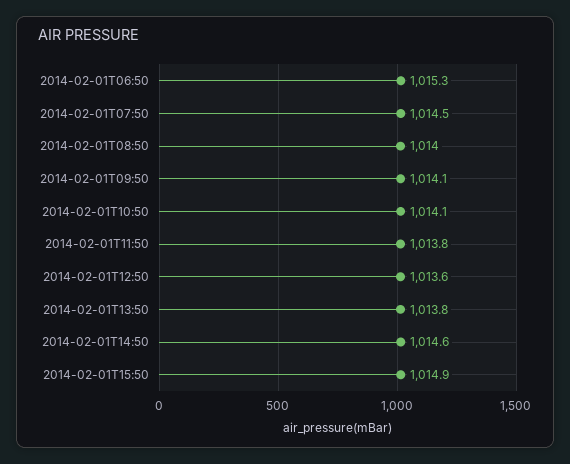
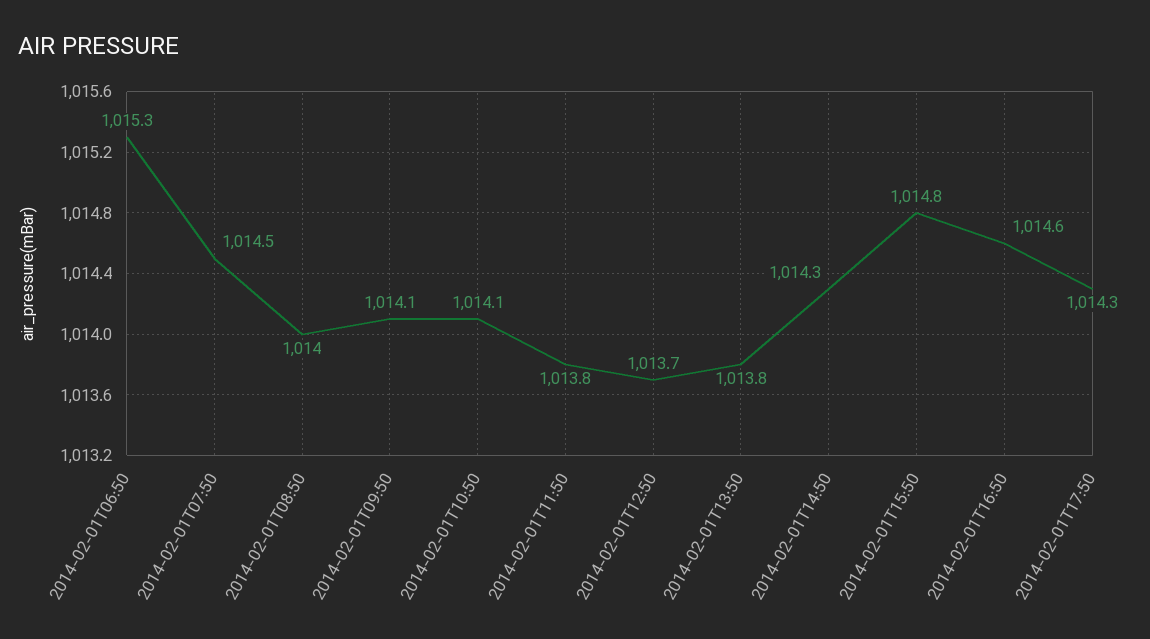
2014-02-01T12:50: 1013.6 -> 1013.7
2014-02-01T14:50: 1014.6 -> 1014.3
2014-02-01T15:50: 1014.9 -> 1014.8
2014-02-01T16:50: none -> 1014.6
2014-02-01T17:50: none -> 1014.3

